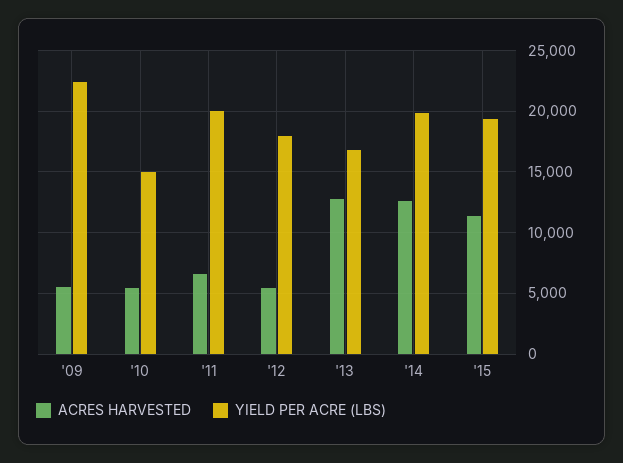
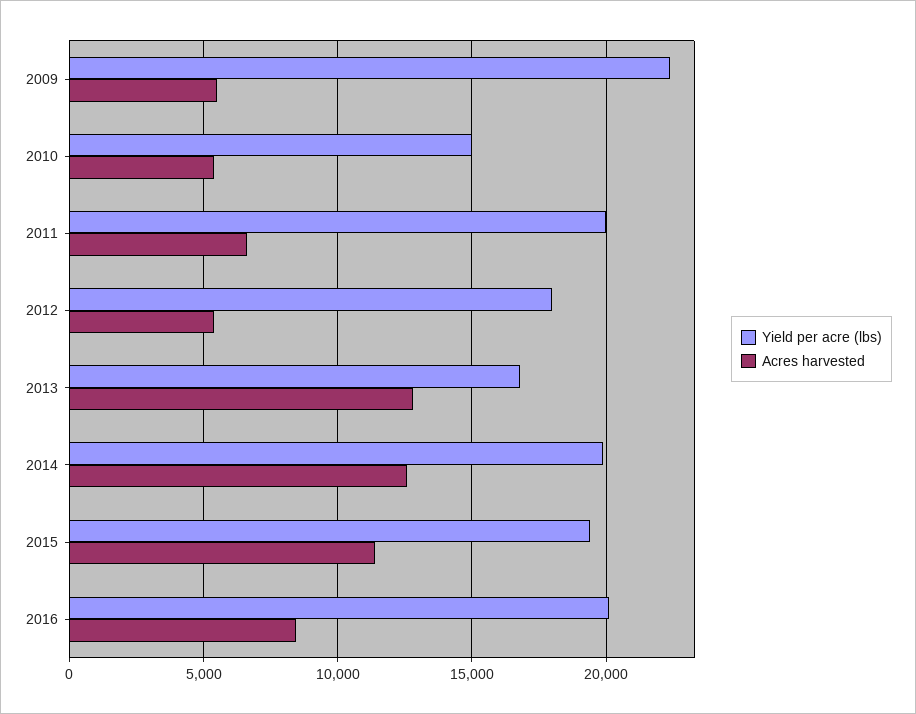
YIELD PER ACRE (LBS), 2016: none -> 20000
ACRES HARVESTED, 2016: none -> 8500

